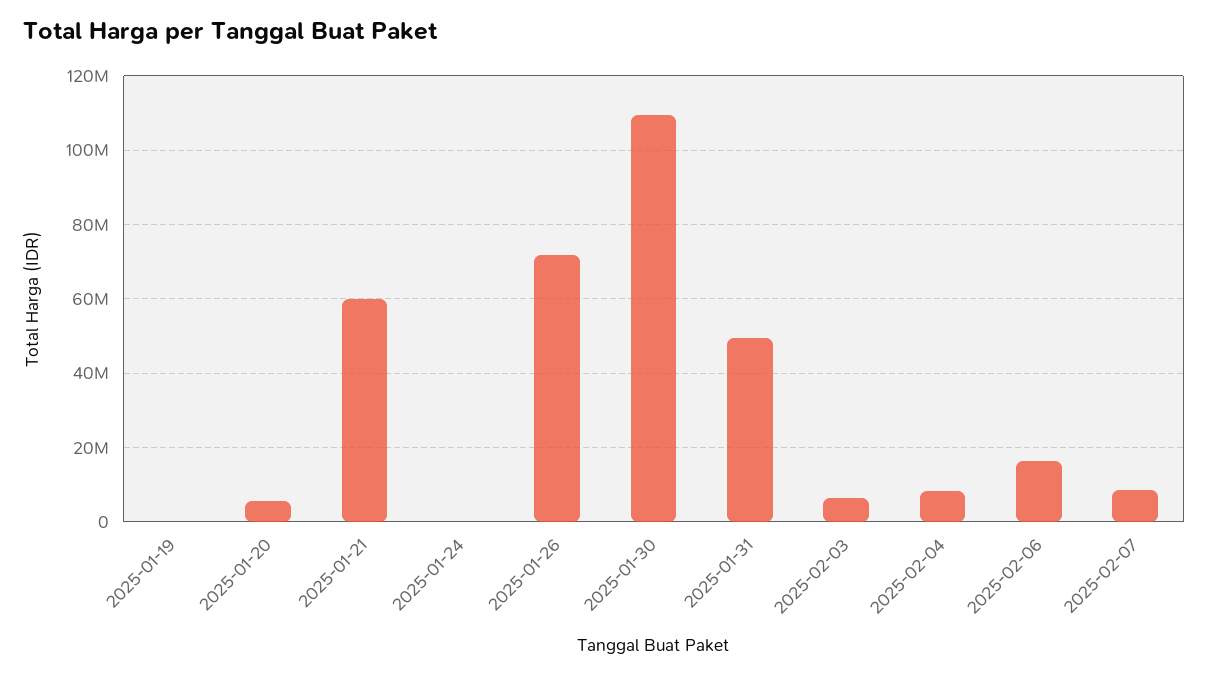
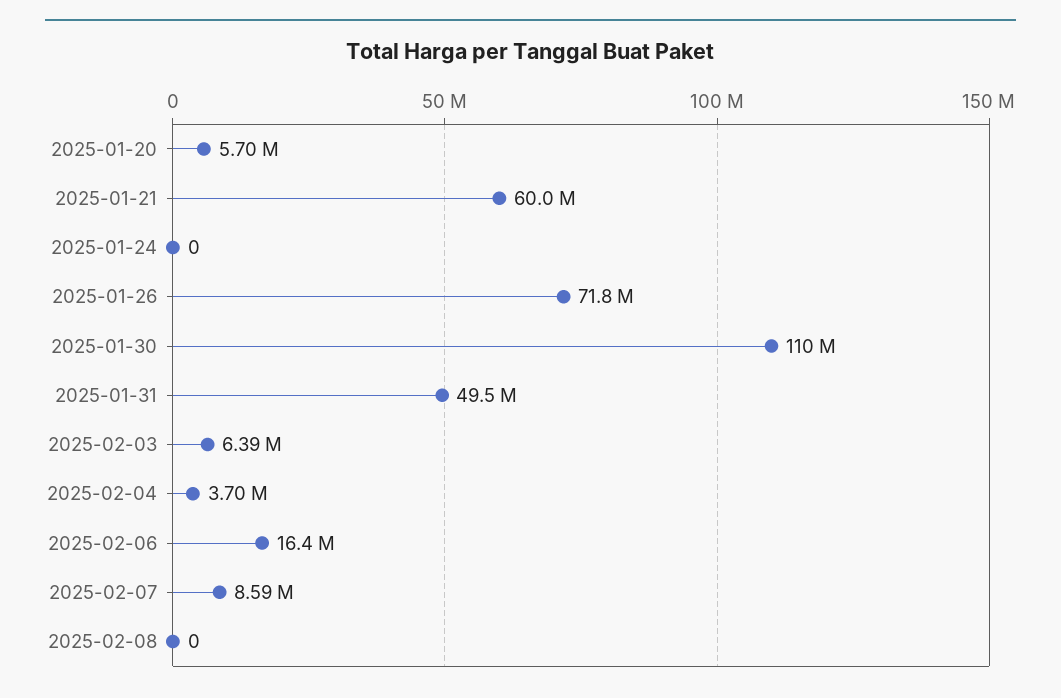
2025-01-19: 0 -> none
2025-02-04: 8000000 -> 3700000
2025-02-08: none -> 0

